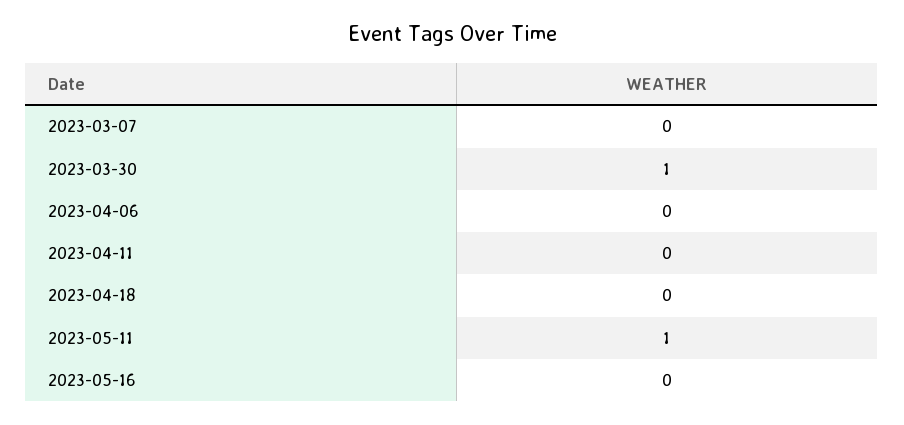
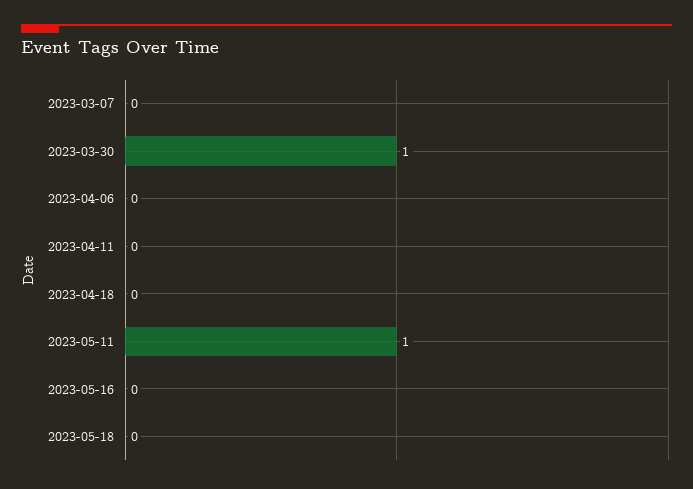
2023-05-18: none -> 0

